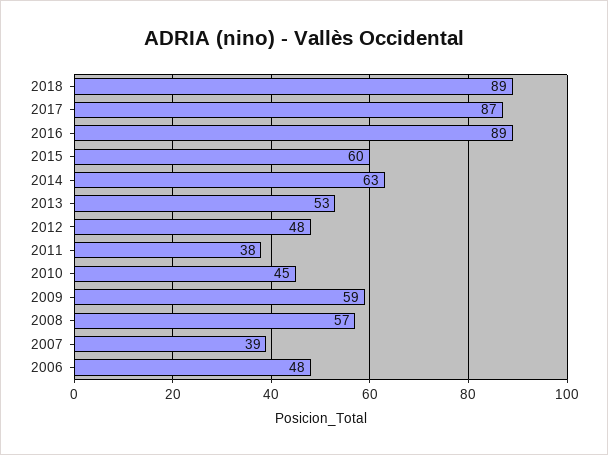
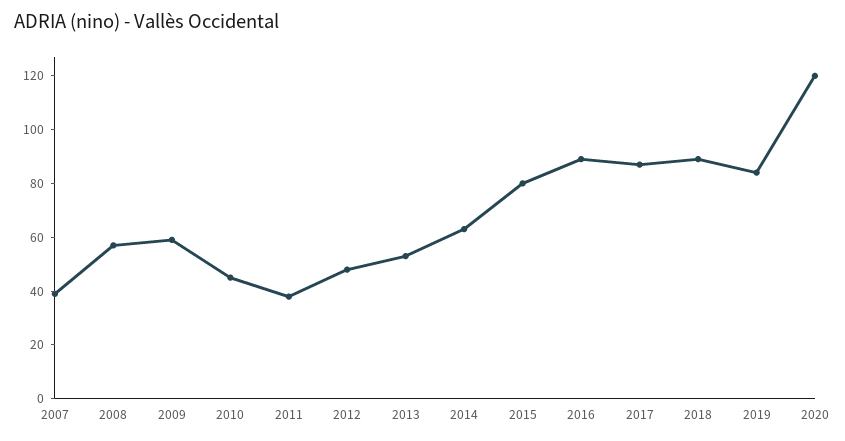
2015: 60 -> 80
2006: 48 -> none
2019: none -> 85
2020: none -> 120

